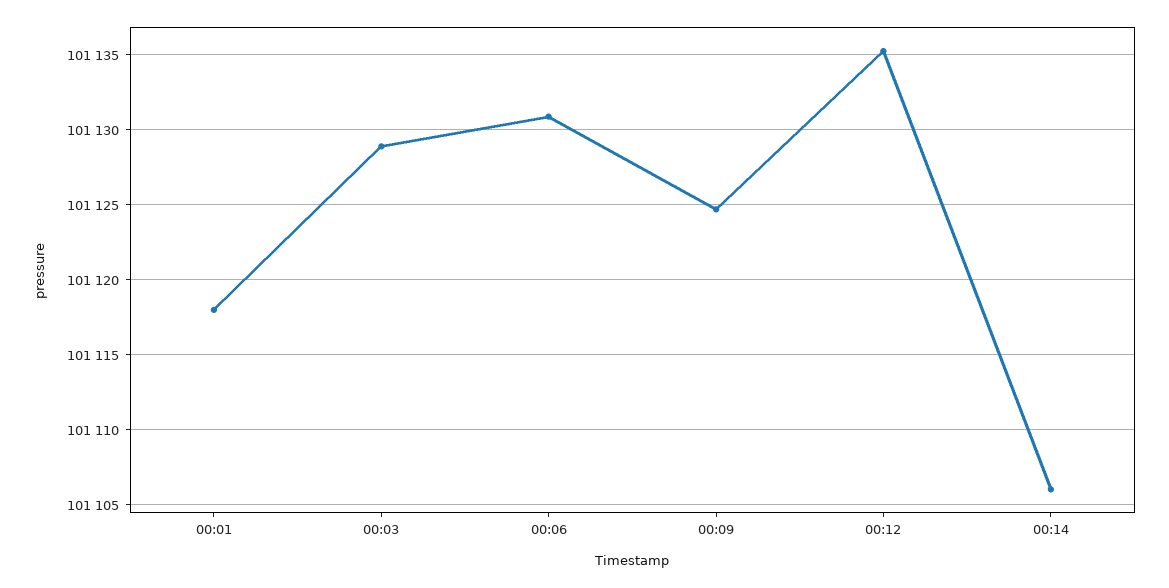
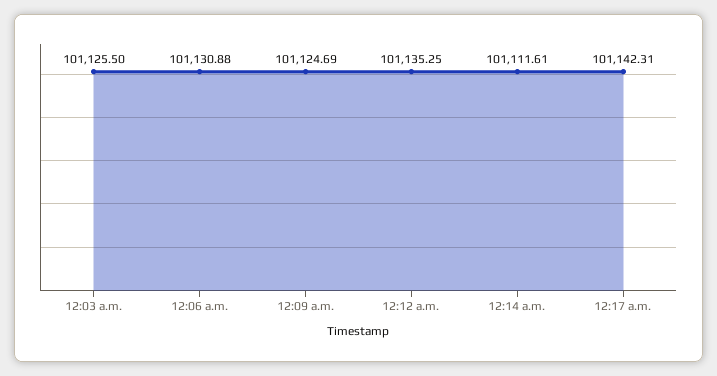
00:01: 101118 -> none
00:03: 101129 -> 101125.5
00:14: 101106 -> 101111.61
12:17 a.m.: none -> 101142.31

